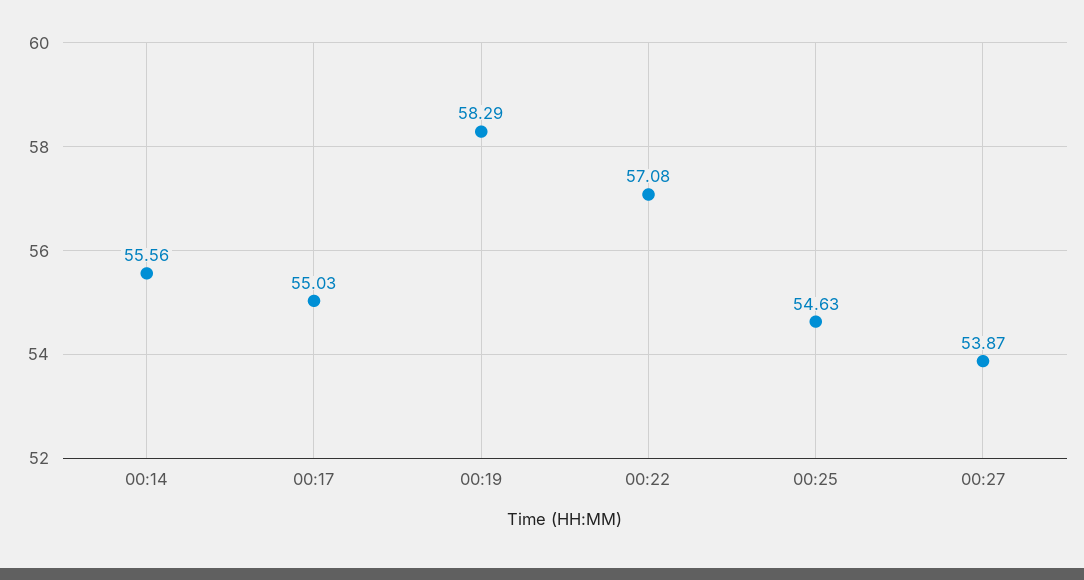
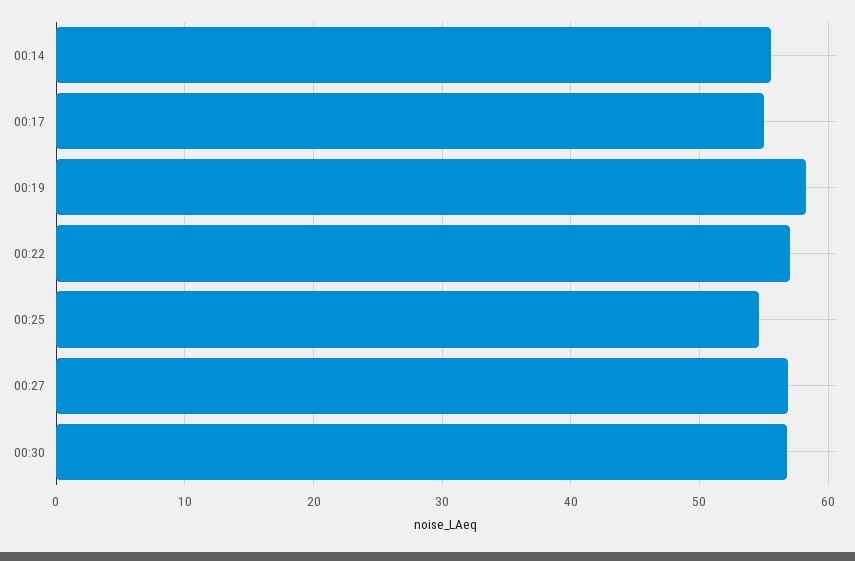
00:27: 53.87 -> 57
00:30: none -> 57

